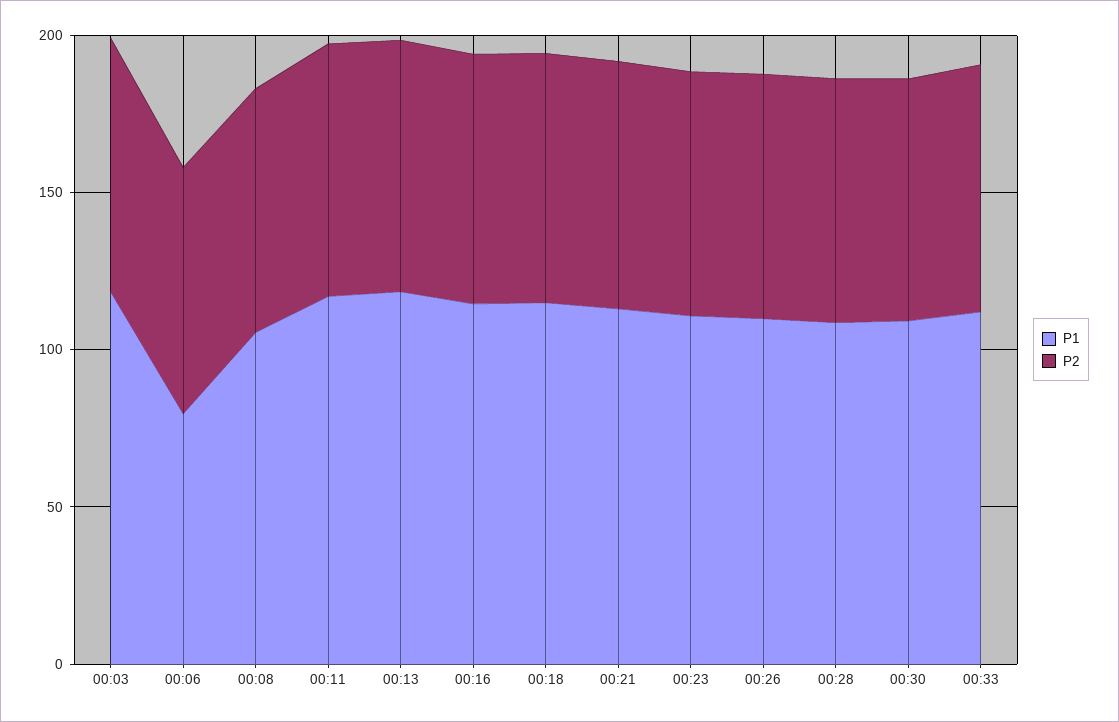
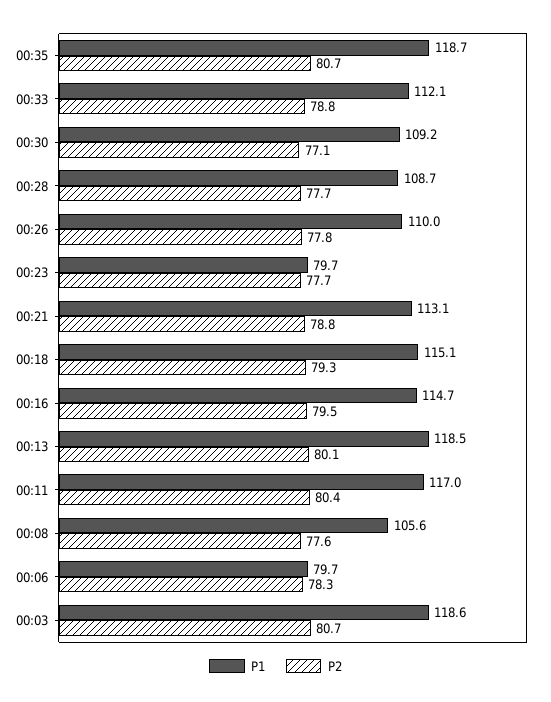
P1, 00:23: 110 -> 79.7
P1, 00:35: none -> 118.7
P2, 00:35: none -> 80.7

